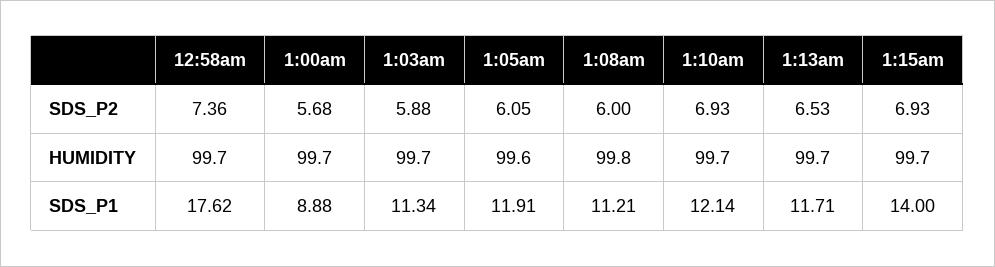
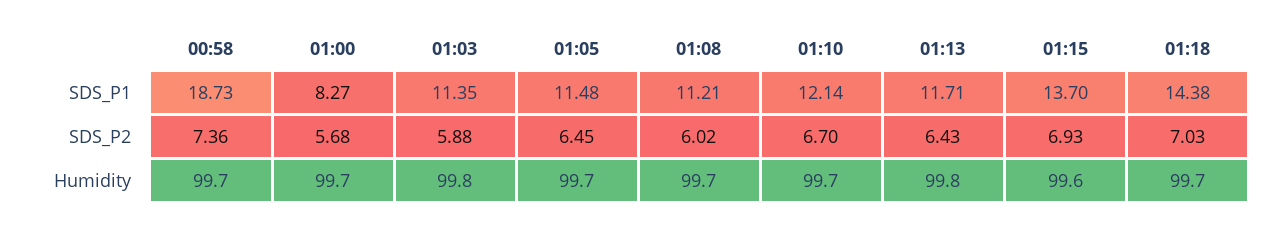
1:05am, SDS_P2: 6.05 -> 6.45
1:08am, SDS_P2: 6 -> 6.02
1:10am, SDS_P2: 6.93 -> 6.7
1:13am, SDS_P2: 6.53 -> 6.43
1:03am, HUMIDITY: 99.7 -> 99.8
1:05am, HUMIDITY: 99.6 -> 99.7
1:08am, HUMIDITY: 99.8 -> 99.7
1:13am, HUMIDITY: 99.7 -> 99.8
1:15am, HUMIDITY: 99.7 -> 99.6
12:58am, SDS_P1: 17.62 -> 18.73
1:00am, SDS_P1: 8.88 -> 8.27
1:03am, SDS_P1: 11.34 -> 11.35
1:05am, SDS_P1: 11.91 -> 11.48
1:15am, SDS_P1: 14 -> 13.7
01:18, SDS_P1: none -> 14.38
01:18, SDS_P2: none -> 7.03
01:18, HUMIDITY: none -> 99.7

